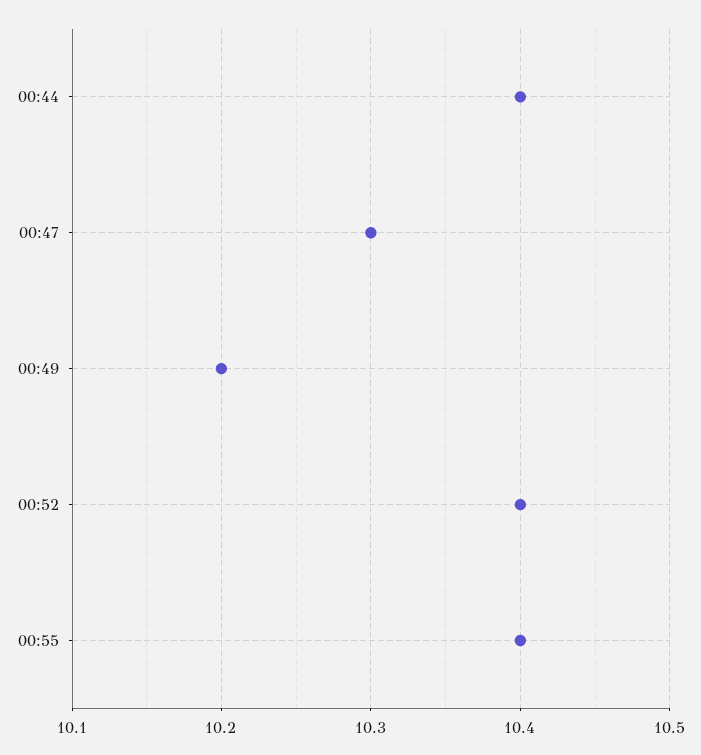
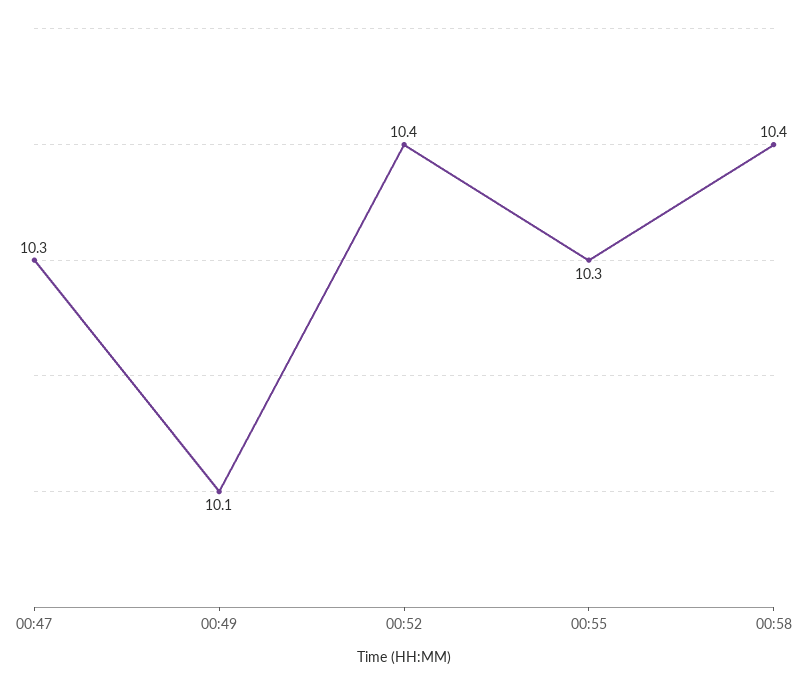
00:44: 10.4 -> none
00:49: 10.2 -> 10.1
00:55: 10.4 -> 10.3
00:58: none -> 10.4

